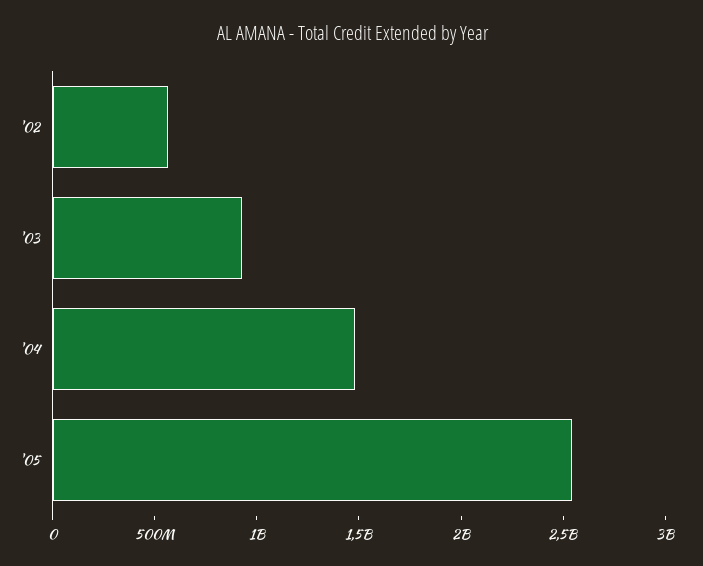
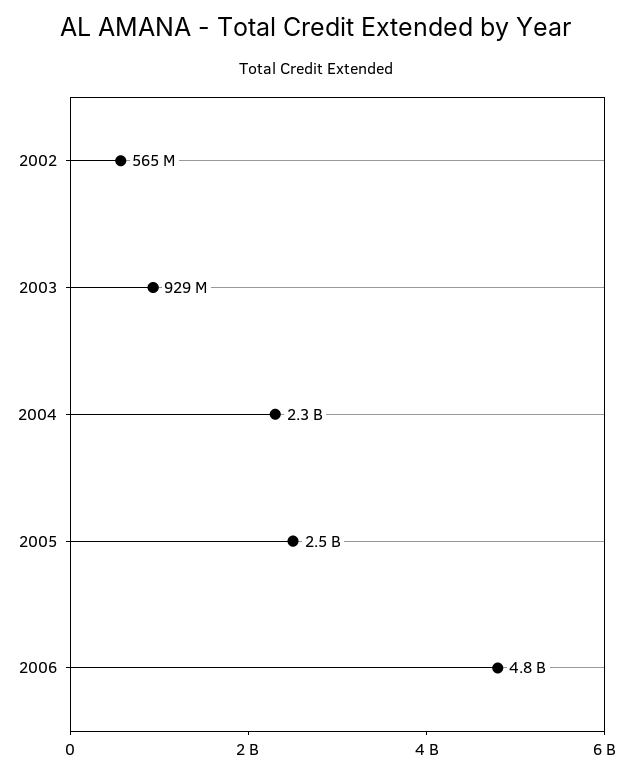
'04: 1500000000 -> 2300000000
2006: none -> 4800000000

